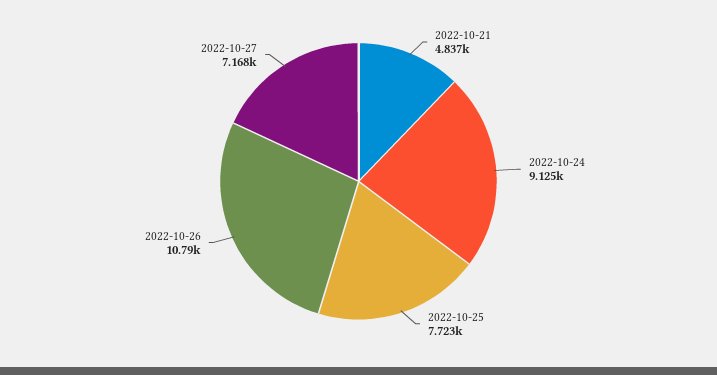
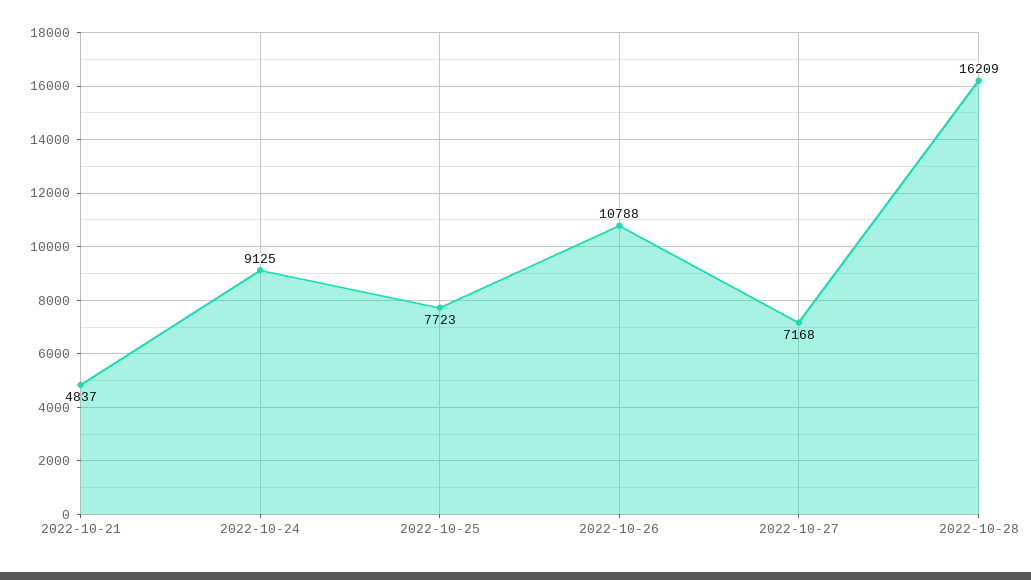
2022-10-28: none -> 16209

